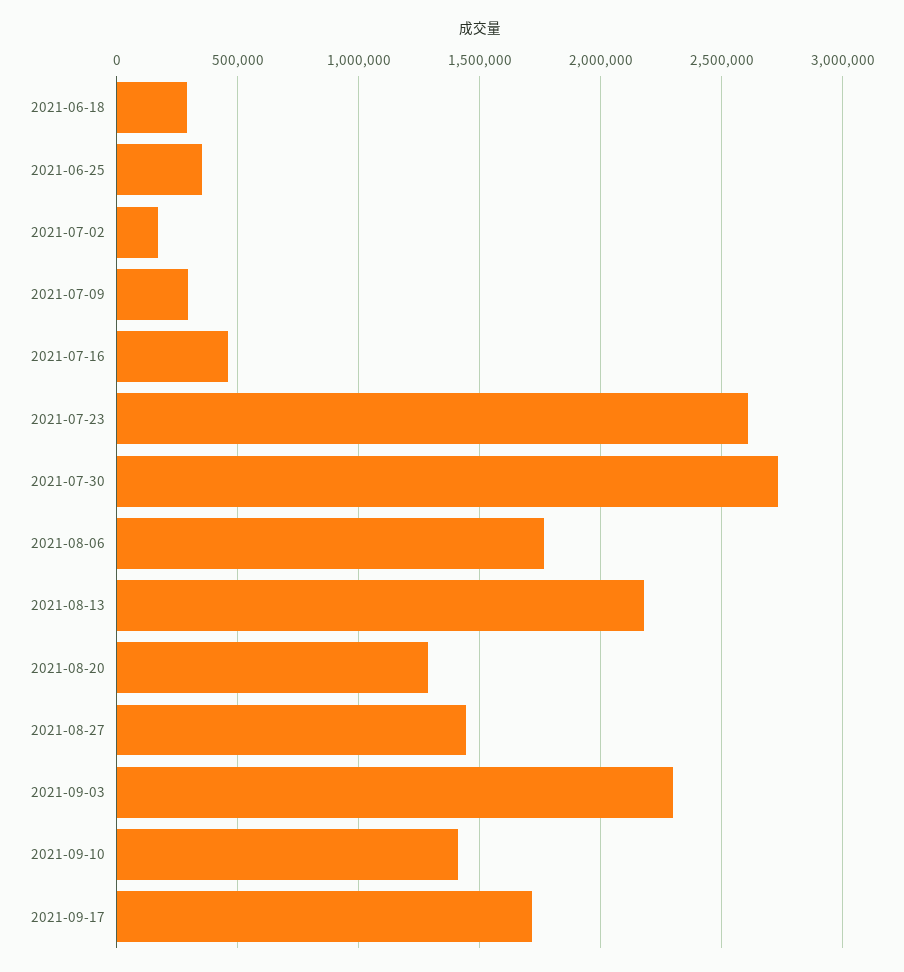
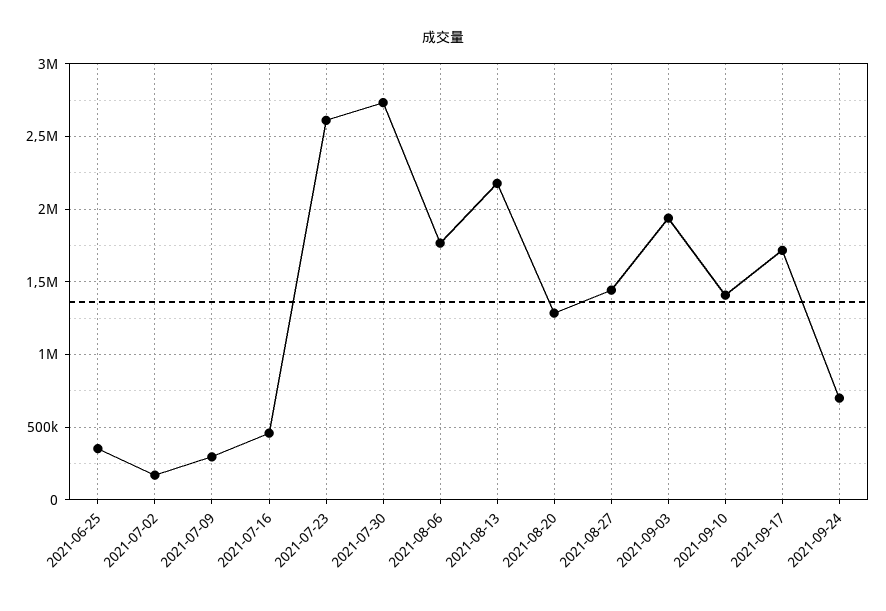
2021-06-18: 300000 -> none
2021-09-03: 2300000 -> 1950000
2021-09-24: none -> 700000

